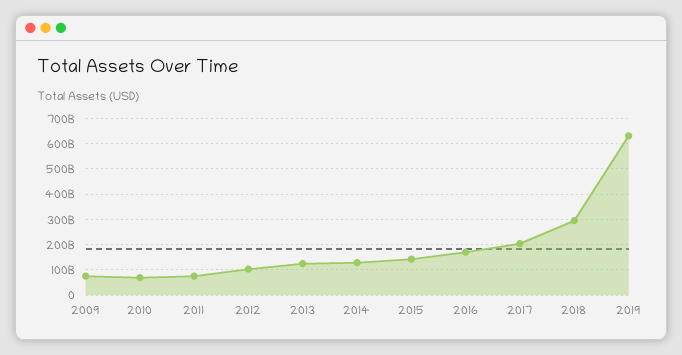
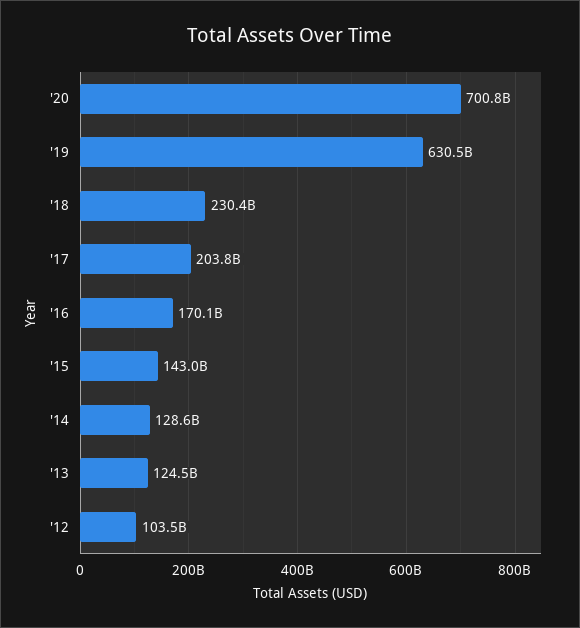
2009: 75000000000 -> none
2010: 75000000000 -> none
2011: 75000000000 -> none
2018: 300000000000 -> 230400000000
'20: none -> 700800000000

